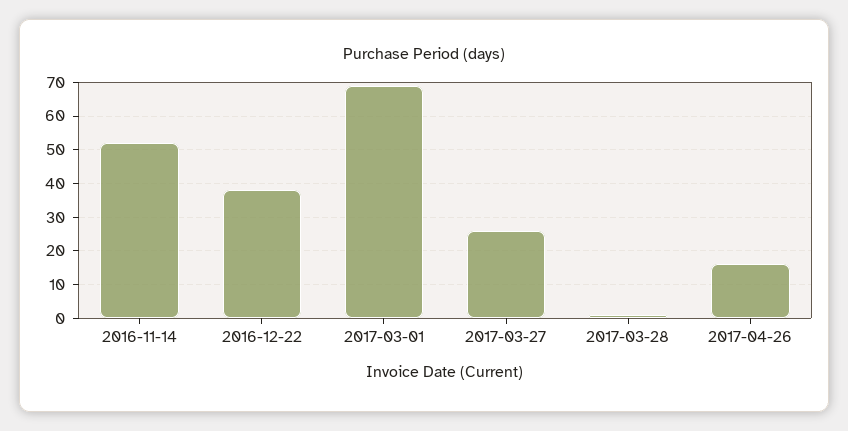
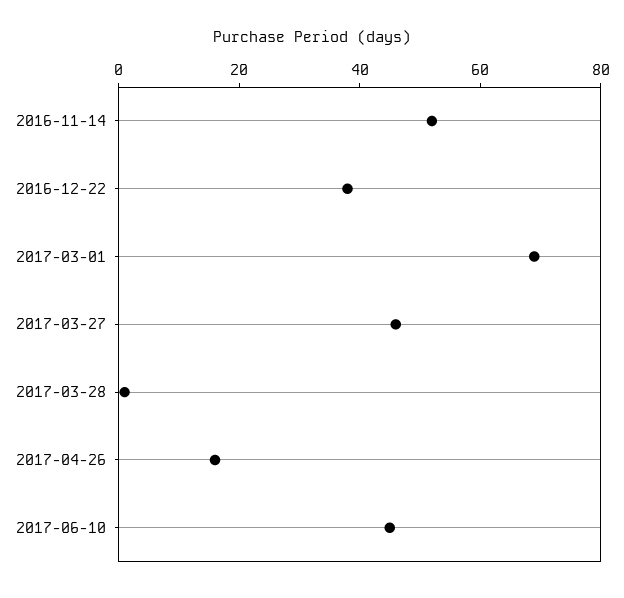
2017-03-27: 25 -> 45
2017-06-10: none -> 45

